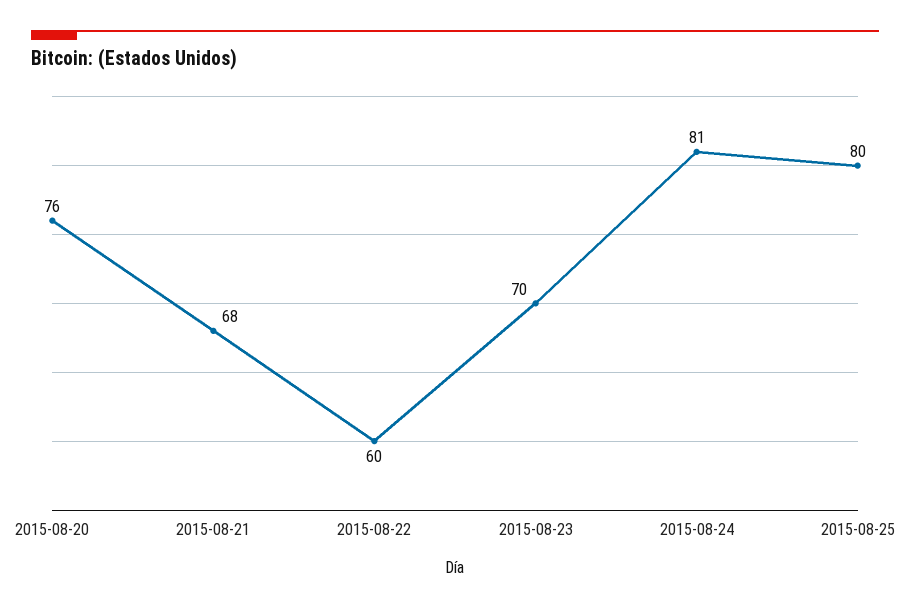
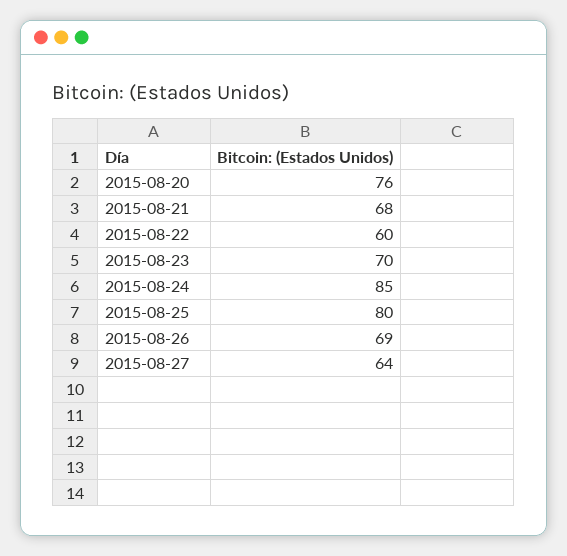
2015-08-24: 81 -> 85
2015-08-26: none -> 69
2015-08-27: none -> 64

